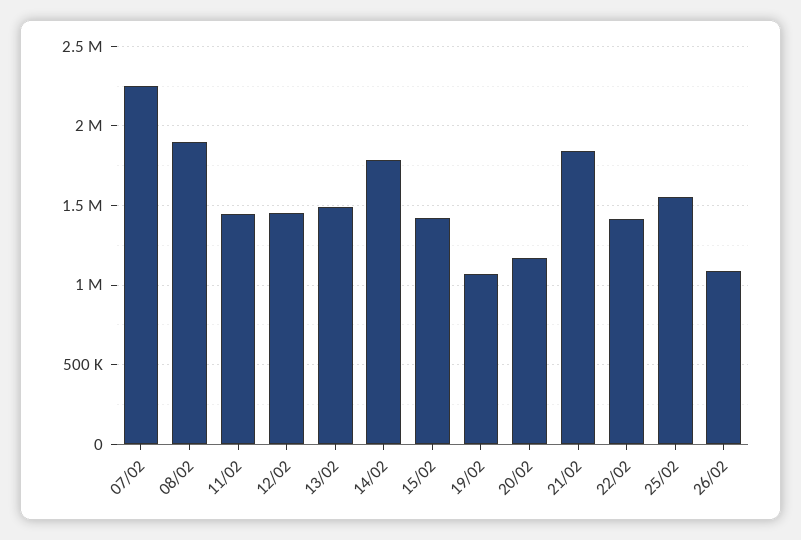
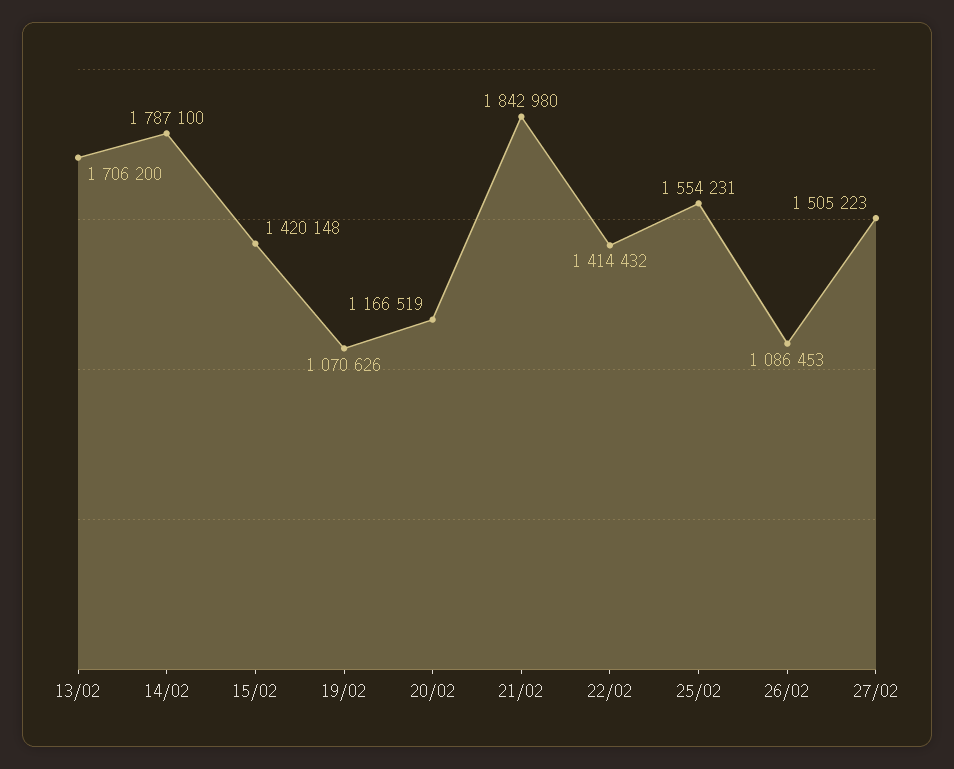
07/02: 2250000 -> none
08/02: 1900000 -> none
11/02: 1450000 -> none
12/02: 1450000 -> none
13/02: 1500000 -> 1706200
27/02: none -> 1505223

